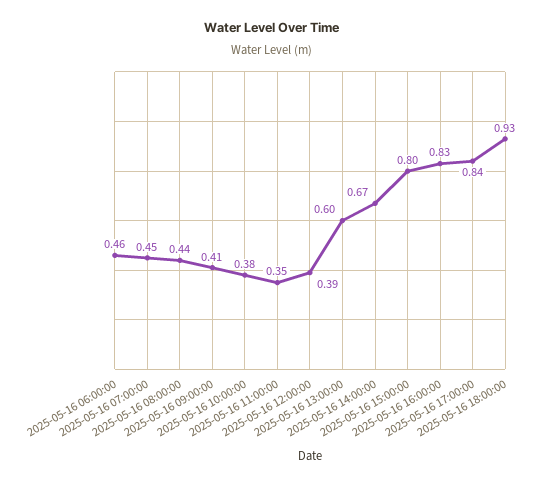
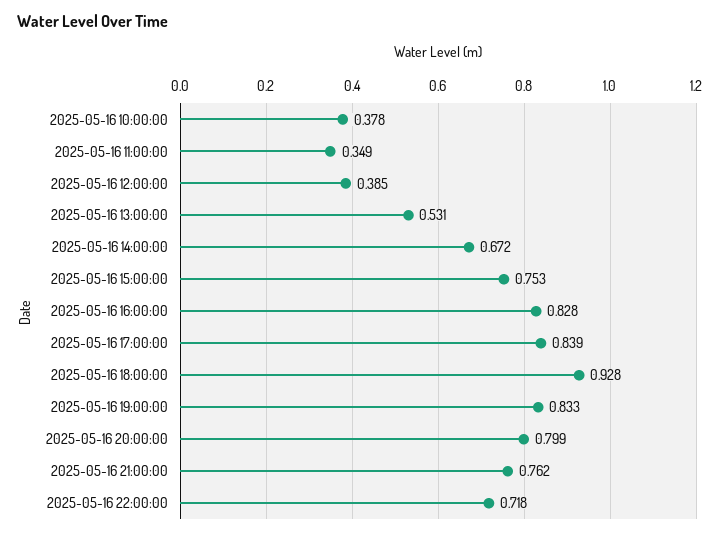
2025-05-16 06:00:00: 0.46 -> none
2025-05-16 07:00:00: 0.45 -> none
2025-05-16 08:00:00: 0.44 -> none
2025-05-16 09:00:00: 0.41 -> none
2025-05-16 13:00:00: 0.6 -> 0.531
2025-05-16 15:00:00: 0.8 -> 0.753
2025-05-16 19:00:00: none -> 0.833
2025-05-16 20:00:00: none -> 0.799
2025-05-16 21:00:00: none -> 0.762
2025-05-16 22:00:00: none -> 0.718

